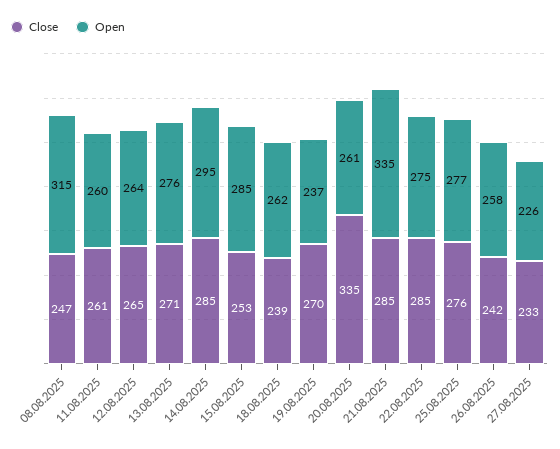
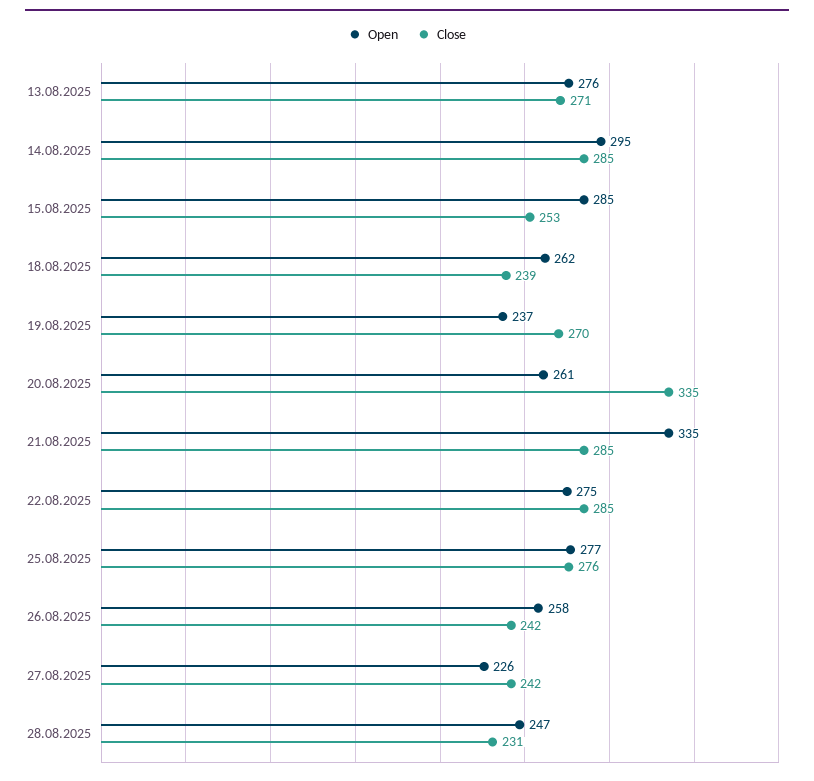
Close, 08.08.2025: 247 -> none
Open, 08.08.2025: 315 -> none
Close, 11.08.2025: 261 -> none
Open, 11.08.2025: 260 -> none
Close, 12.08.2025: 265 -> none
Open, 12.08.2025: 264 -> none
Close, 27.08.2025: 233 -> 242
Open, 28.08.2025: none -> 247
Close, 28.08.2025: none -> 231

